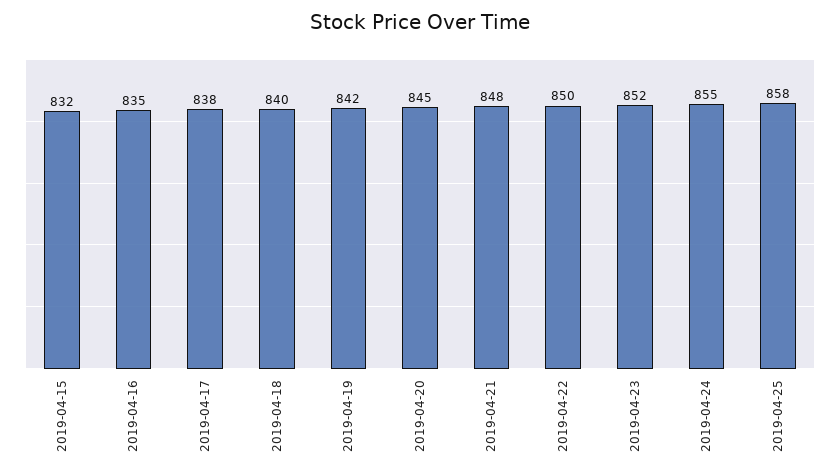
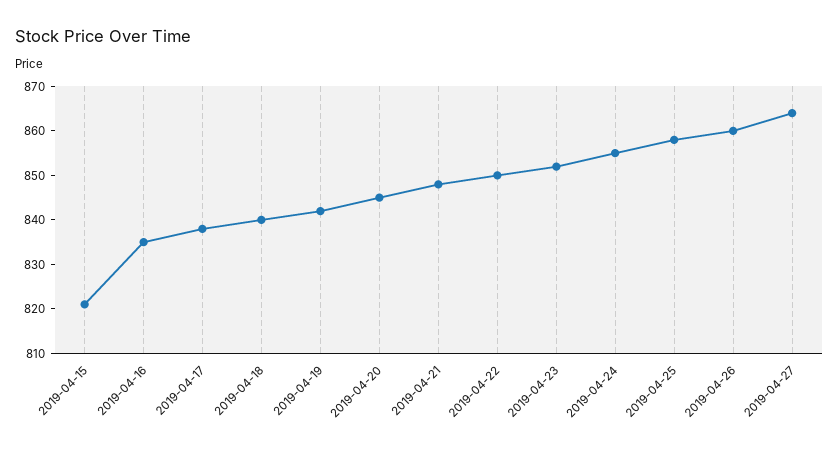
2019-04-15: 832 -> 820
2019-04-26: none -> 860
2019-04-27: none -> 865

